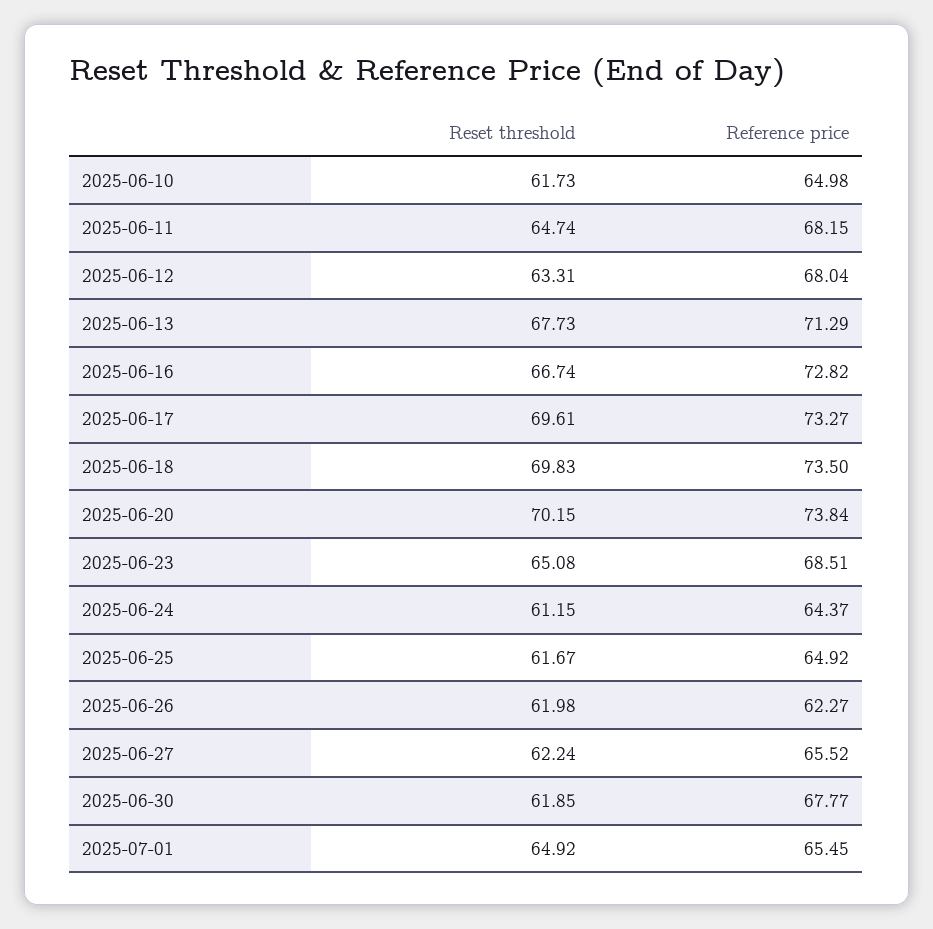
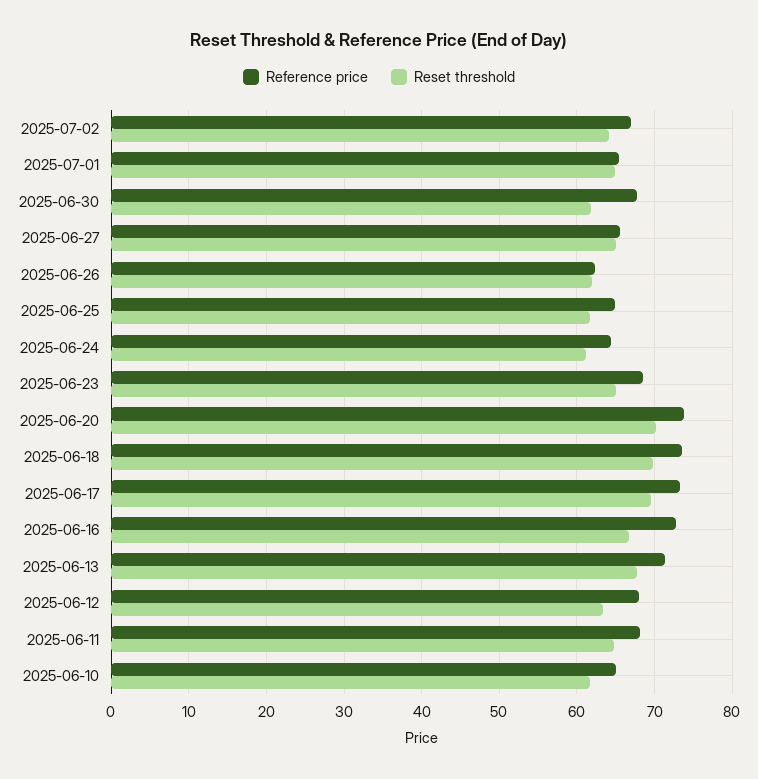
Reset threshold, 2025-06-27: 62.24 -> 65
Reference price, 2025-07-02: none -> 67
Reset threshold, 2025-07-02: none -> 64

